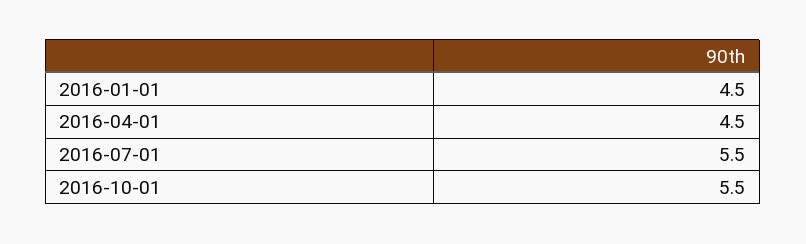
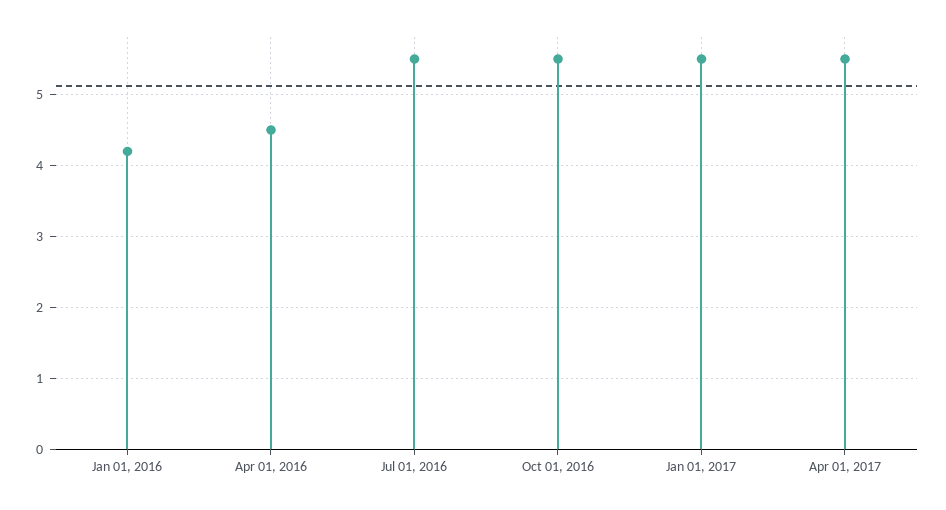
2016-01-01: 4.5 -> 4.2
Jan 01, 2017: none -> 5.5
Apr 01, 2017: none -> 5.5

